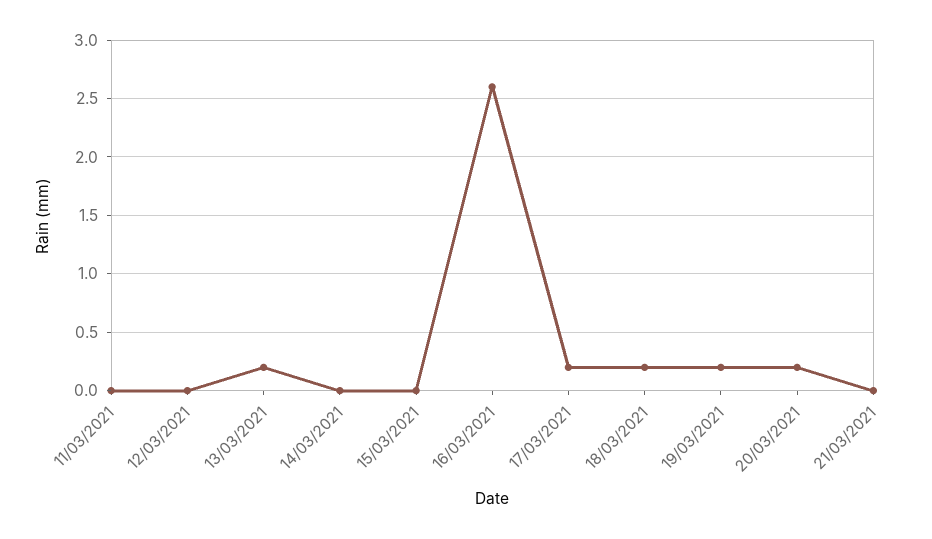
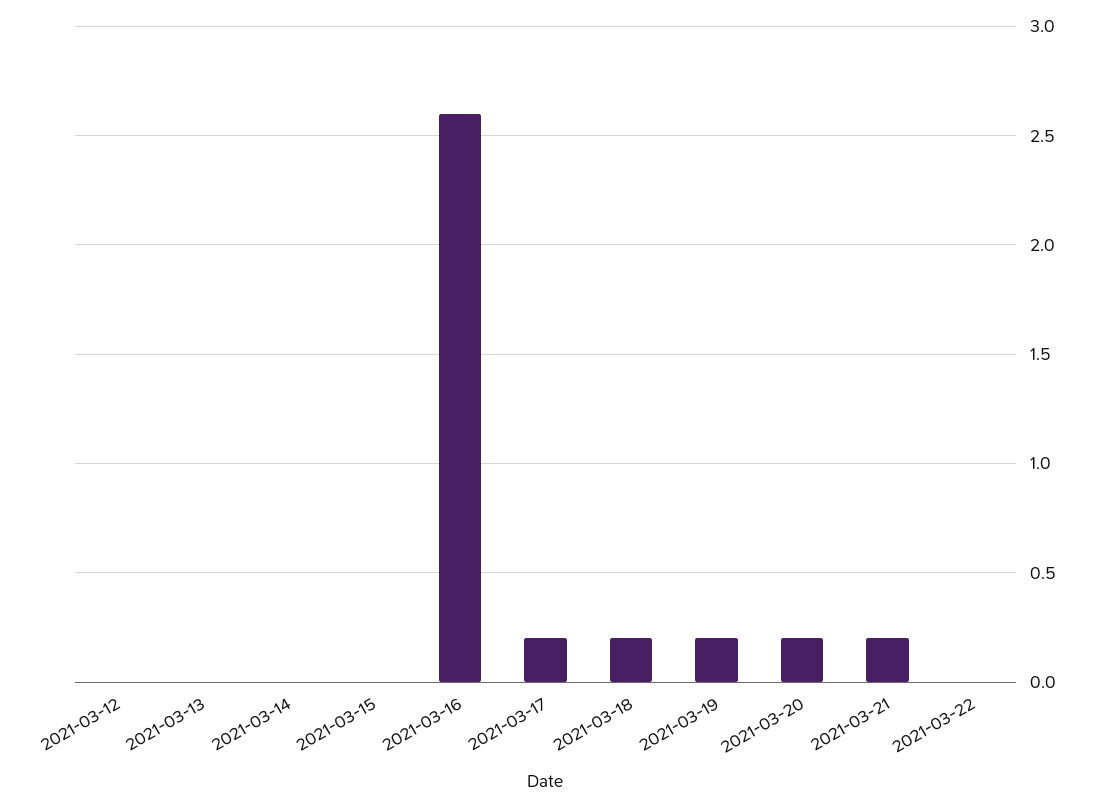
11/03/2021: 0 -> none
13/03/2021: 0.2 -> 0
21/03/2021: 0 -> 0.2
2021-03-22: none -> 0

